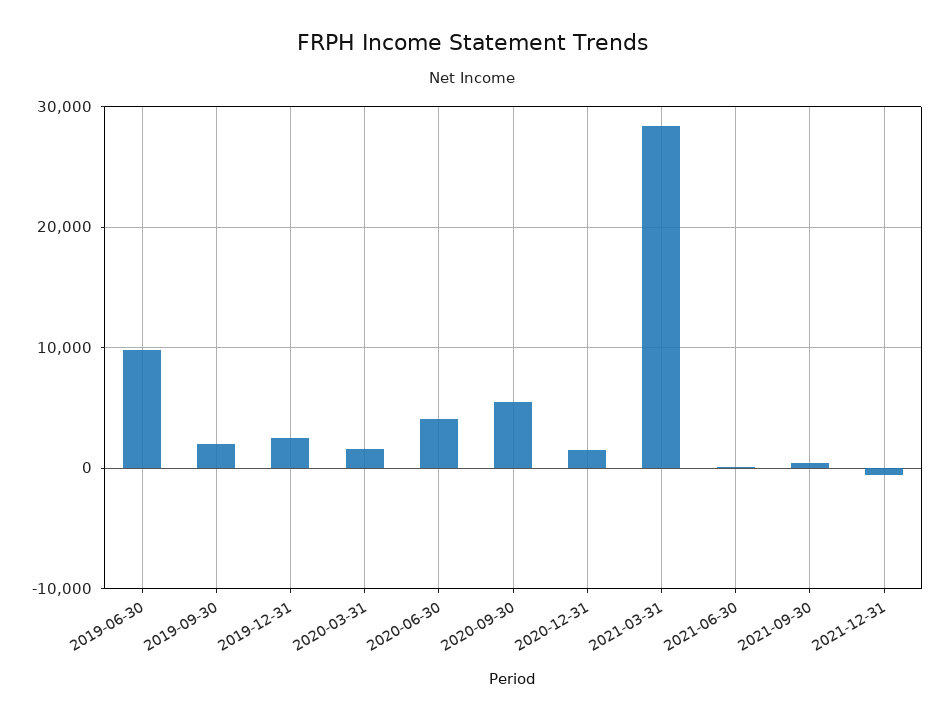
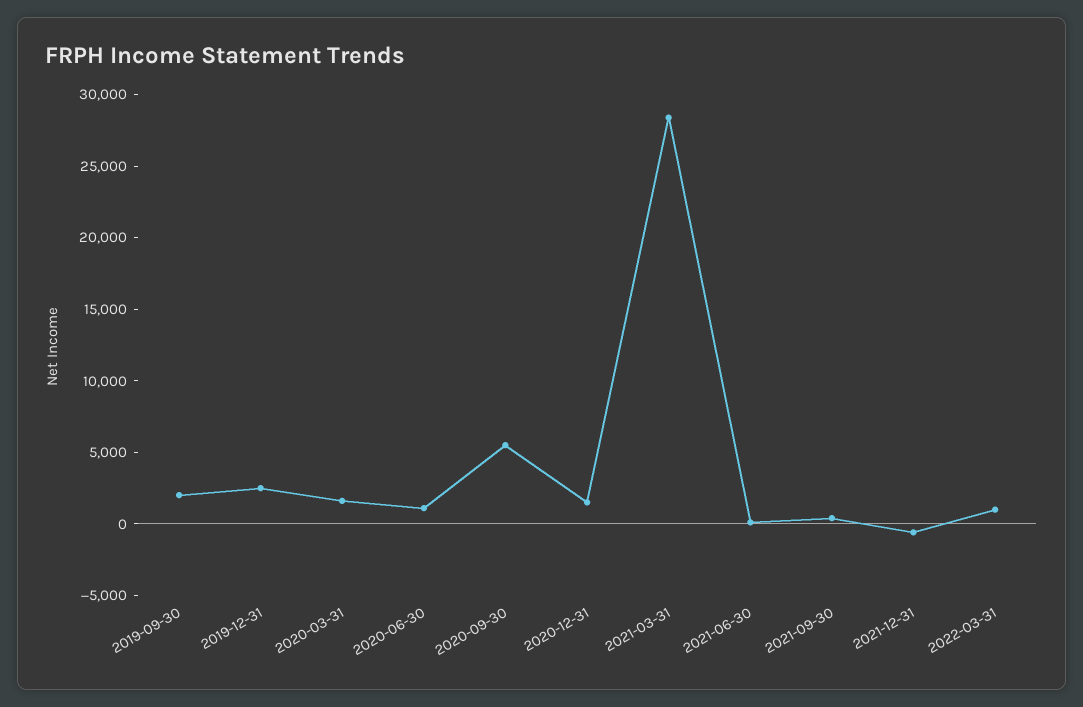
2019-06-30: 10000 -> none
2020-06-30: 4000 -> 1000
2022-03-31: none -> 1000

